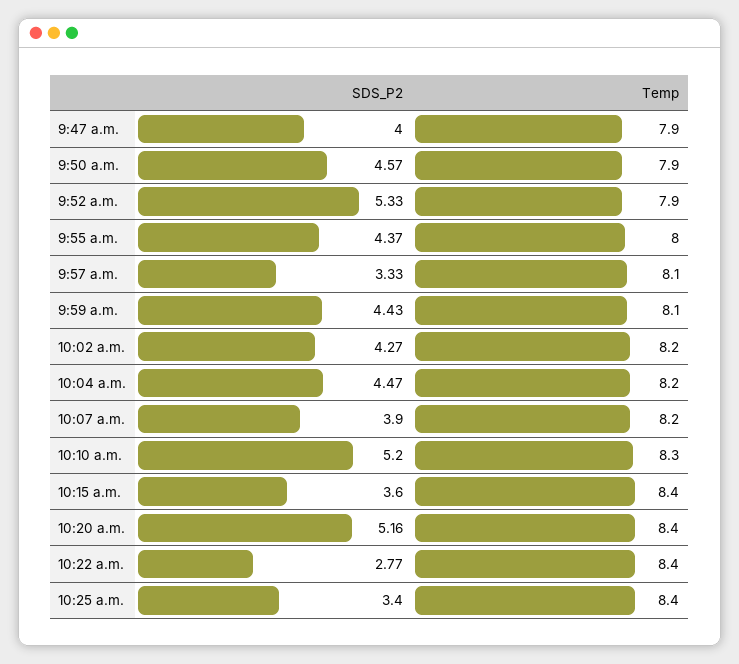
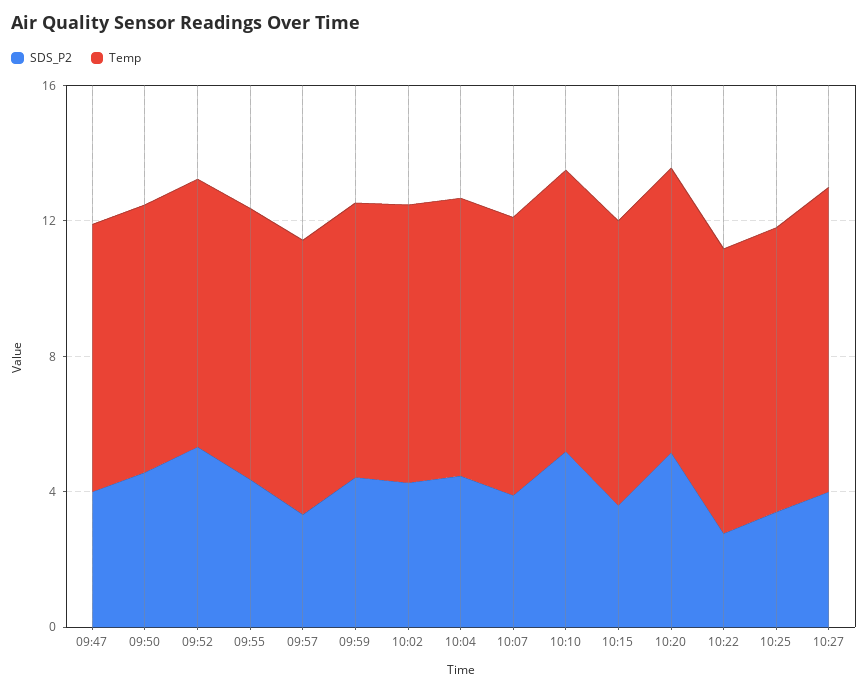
SDS_P2, 10:27: none -> 4
Temp, 10:27: none -> 9

